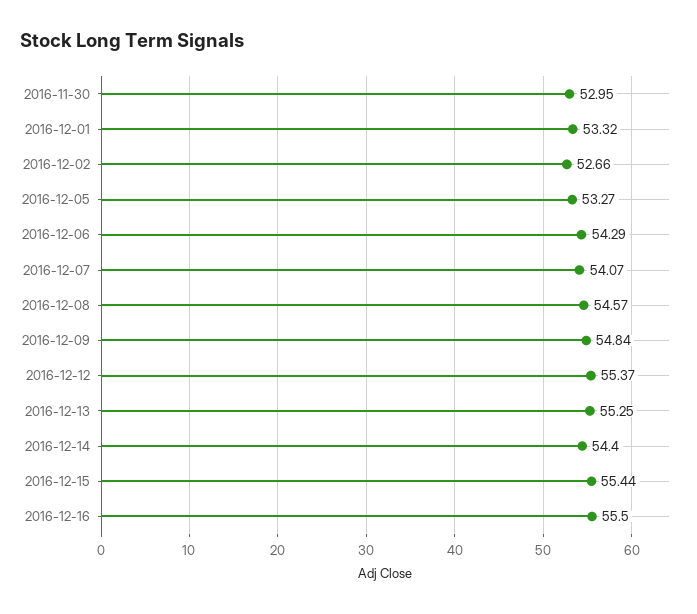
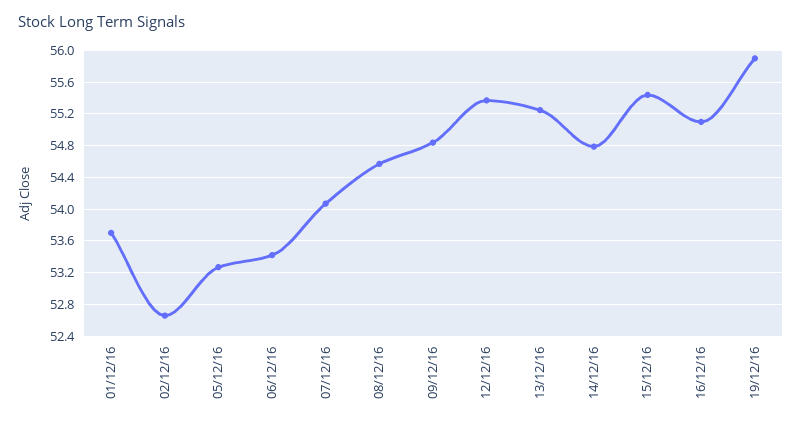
2016-11-30: 52.95 -> none
2016-12-01: 53.32 -> 53.7
2016-12-06: 54.29 -> 53.4
2016-12-14: 54.4 -> 54.8
2016-12-16: 55.5 -> 55.1
19/12/16: none -> 55.9

